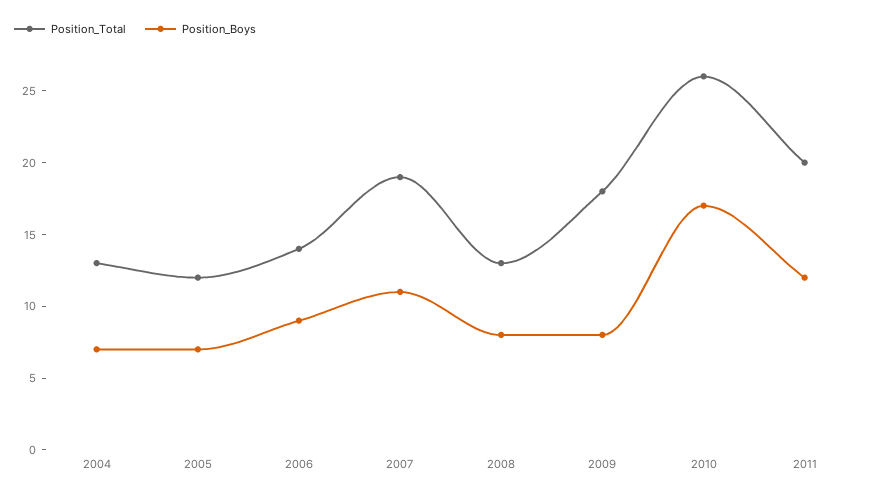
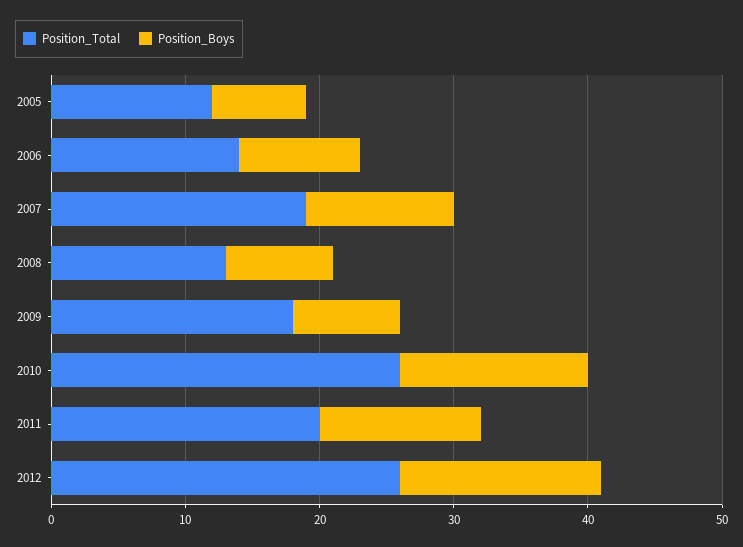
Position_Total, 2004: 13 -> none
Position_Boys, 2004: 7 -> none
Position_Boys, 2010: 17 -> 14
Position_Total, 2012: none -> 26
Position_Boys, 2012: none -> 15

